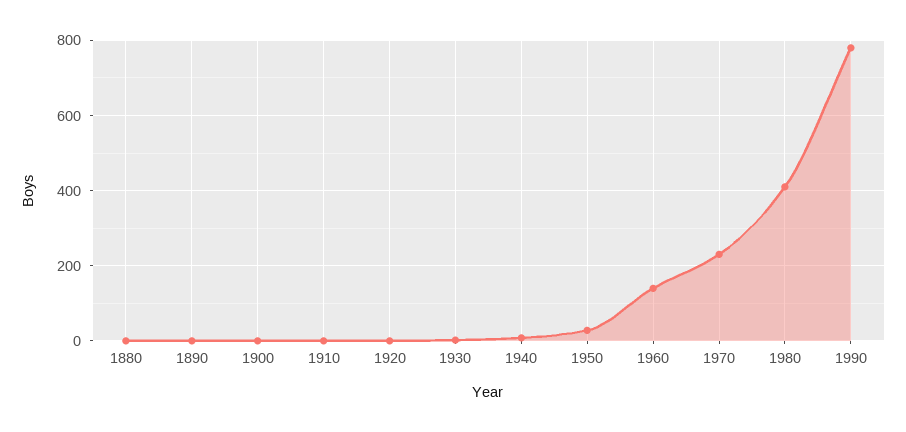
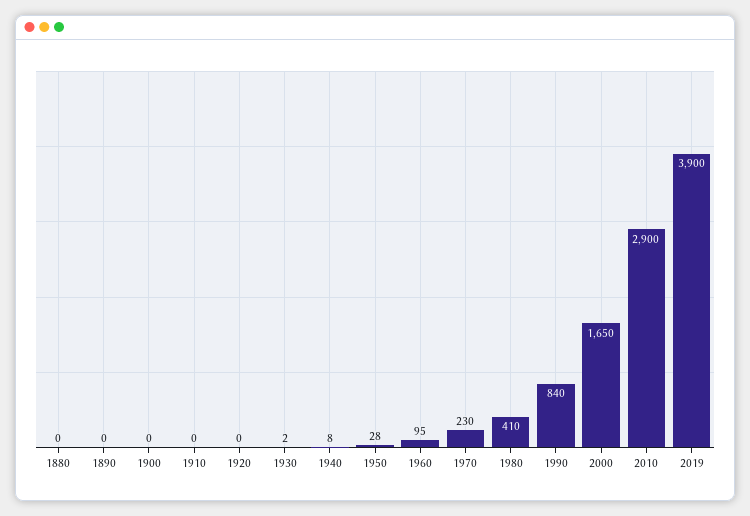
1960: 140 -> 95
1990: 780 -> 840
2000: none -> 1650
2010: none -> 2900
2019: none -> 3900

